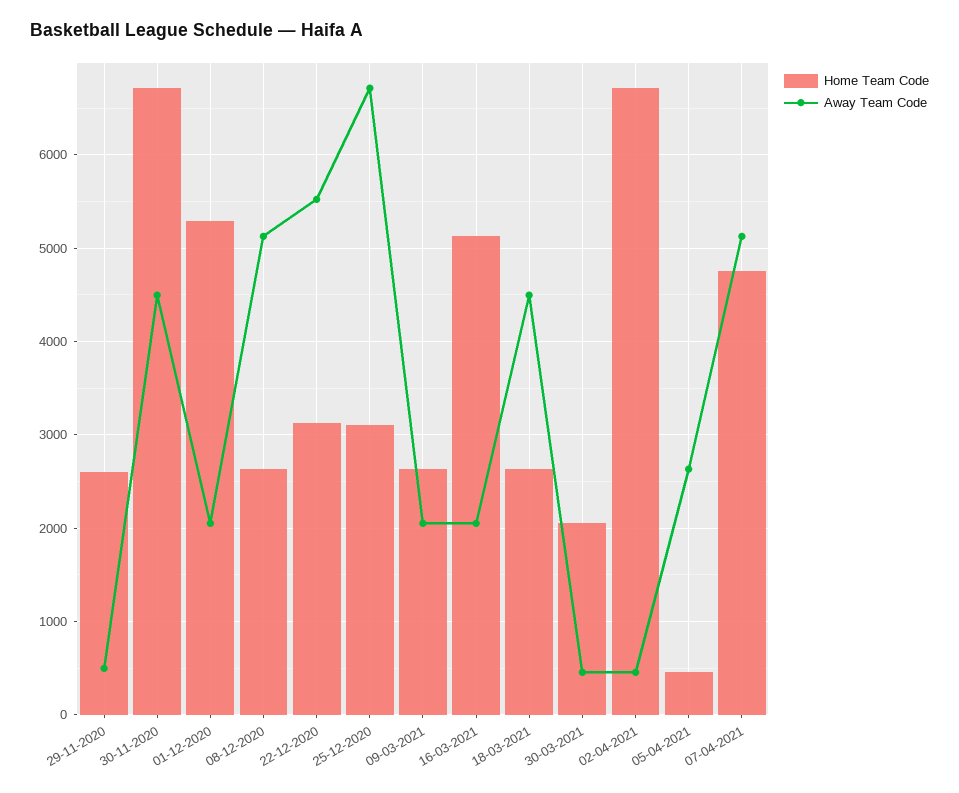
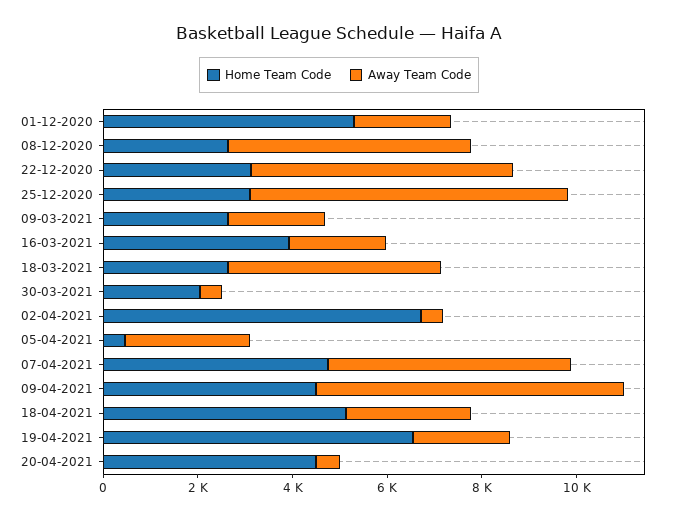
Home Team Code, 29-11-2020: 2600 -> none
Away Team Code, 29-11-2020: 500 -> none
Home Team Code, 30-11-2020: 6700 -> none
Away Team Code, 30-11-2020: 4500 -> none
Home Team Code, 16-03-2021: 5100 -> 4000
Home Team Code, 09-04-2021: none -> 4500
Away Team Code, 09-04-2021: none -> 6500
Home Team Code, 18-04-2021: none -> 5000
Away Team Code, 18-04-2021: none -> 2500
Home Team Code, 19-04-2021: none -> 6500
Away Team Code, 19-04-2021: none -> 2000
Home Team Code, 20-04-2021: none -> 4500
Away Team Code, 20-04-2021: none -> 500

